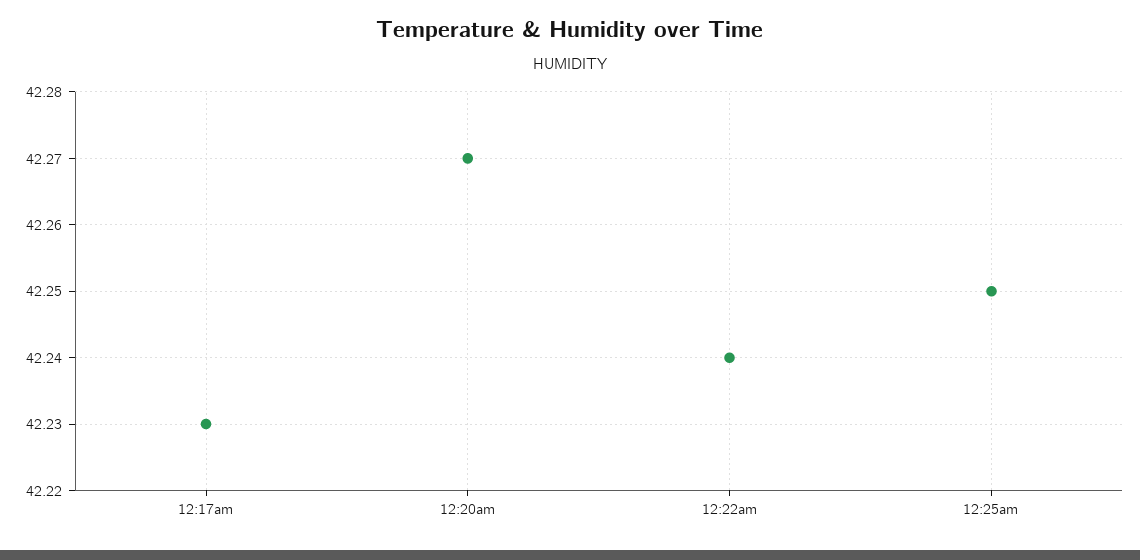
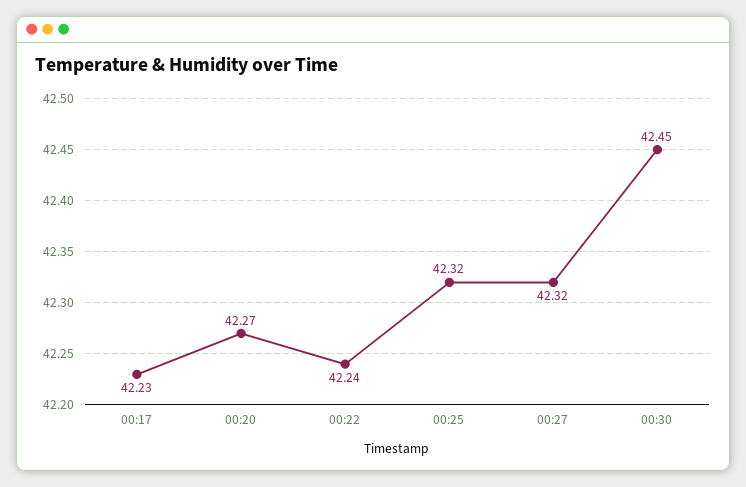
12:25am: 42.25 -> 42.32
00:27: none -> 42.32
00:30: none -> 42.45

